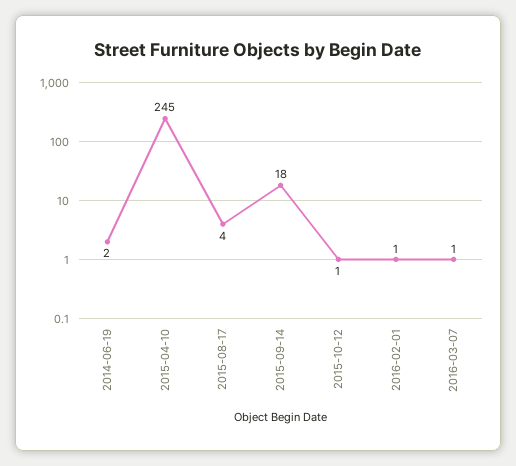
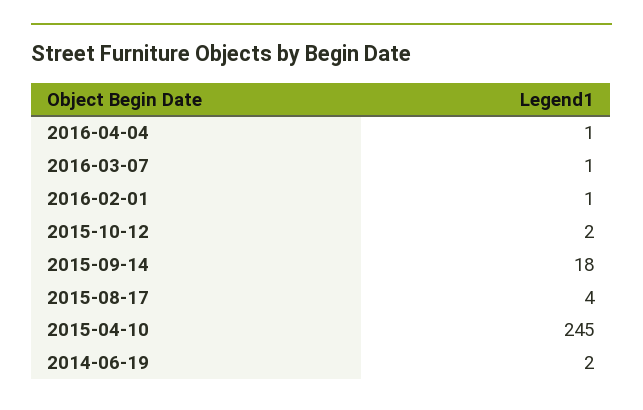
2015-10-12: 1 -> 2
2016-04-04: none -> 1

